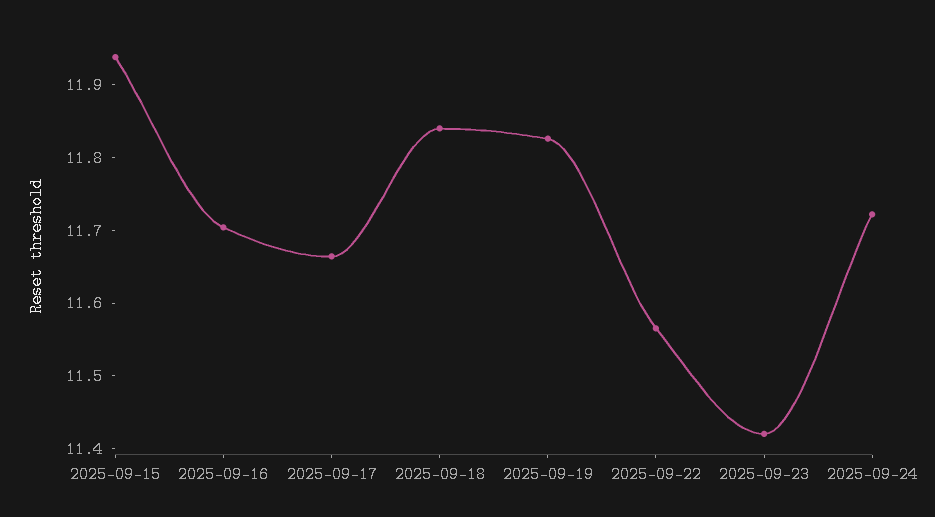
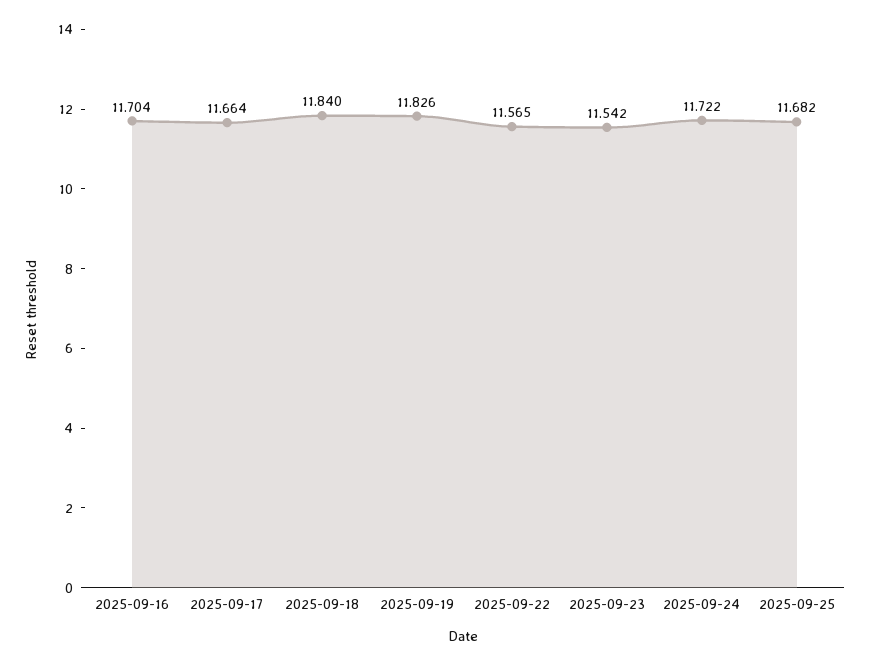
2025-09-15: 11.94 -> none
2025-09-23: 11.42 -> 11.542
2025-09-25: none -> 11.682

